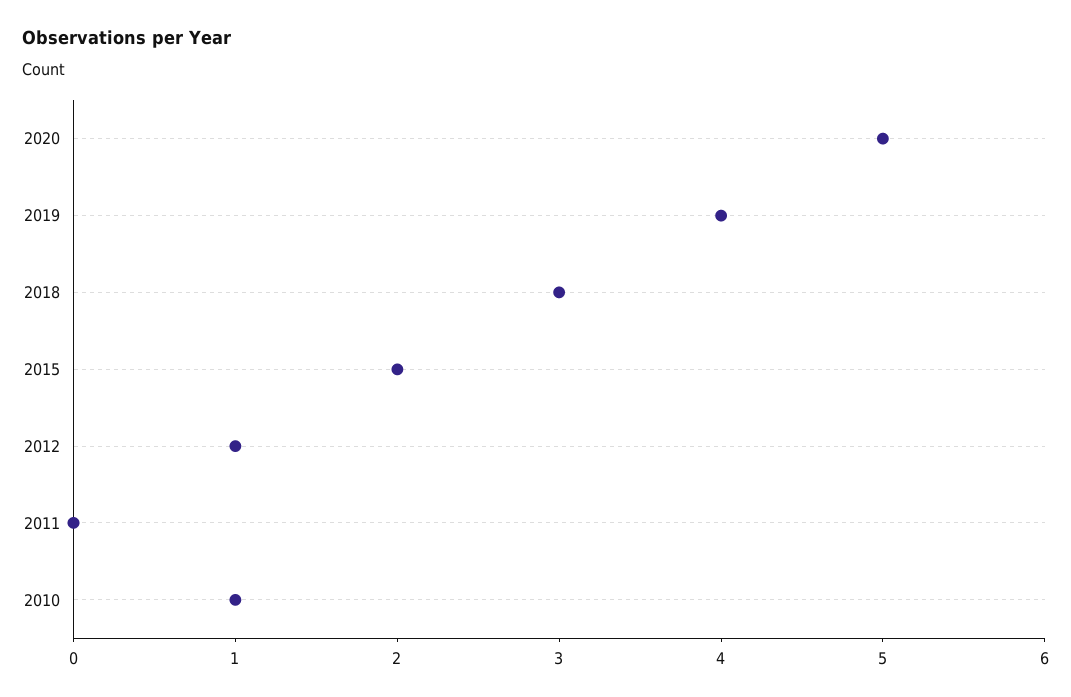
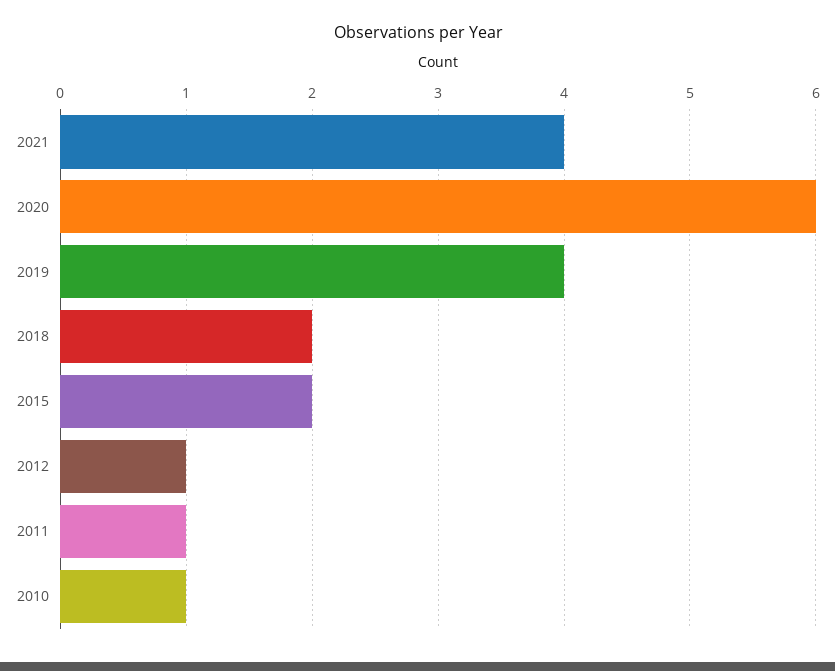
2020: 5 -> 6
2018: 3 -> 2
2011: 0 -> 1
2021: none -> 4

